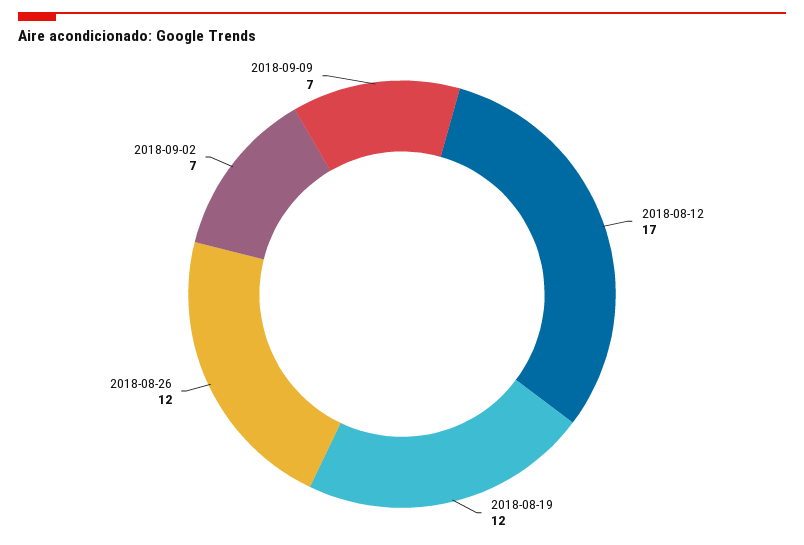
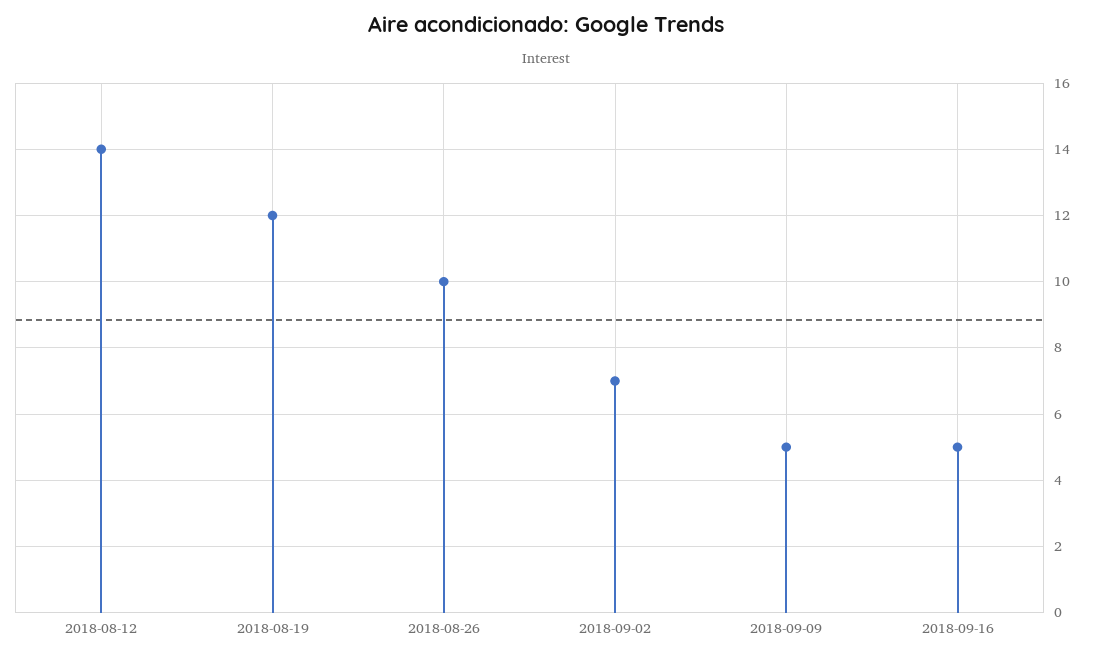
2018-08-12: 17 -> 14
2018-08-26: 12 -> 10
2018-09-09: 7 -> 5
2018-09-16: none -> 5

